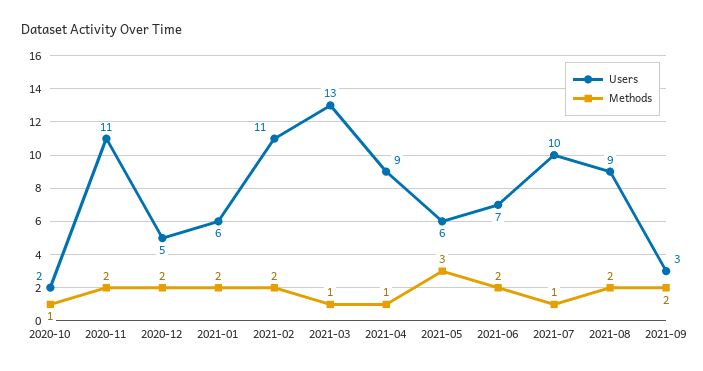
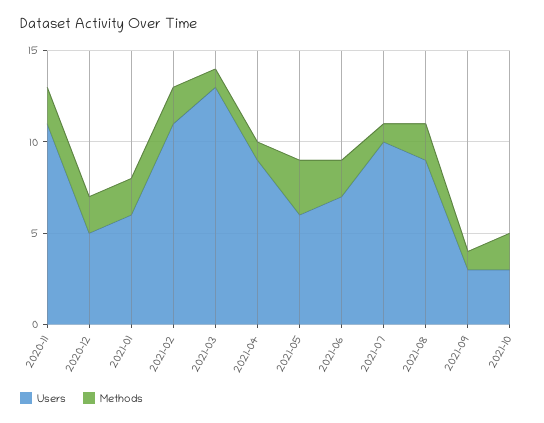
Users, 2020-10: 2 -> none
Methods, 2020-10: 1 -> none
Methods, 2021-09: 2 -> 1
Users, 2021-10: none -> 3
Methods, 2021-10: none -> 2

